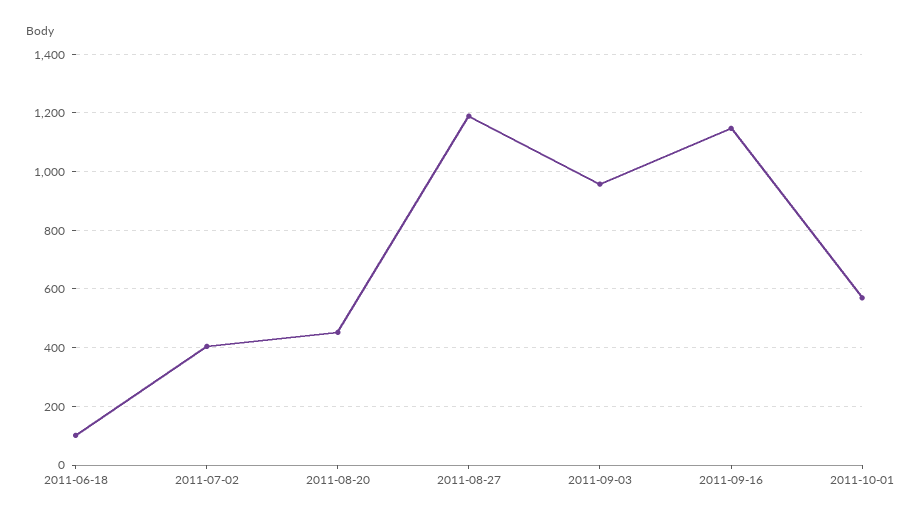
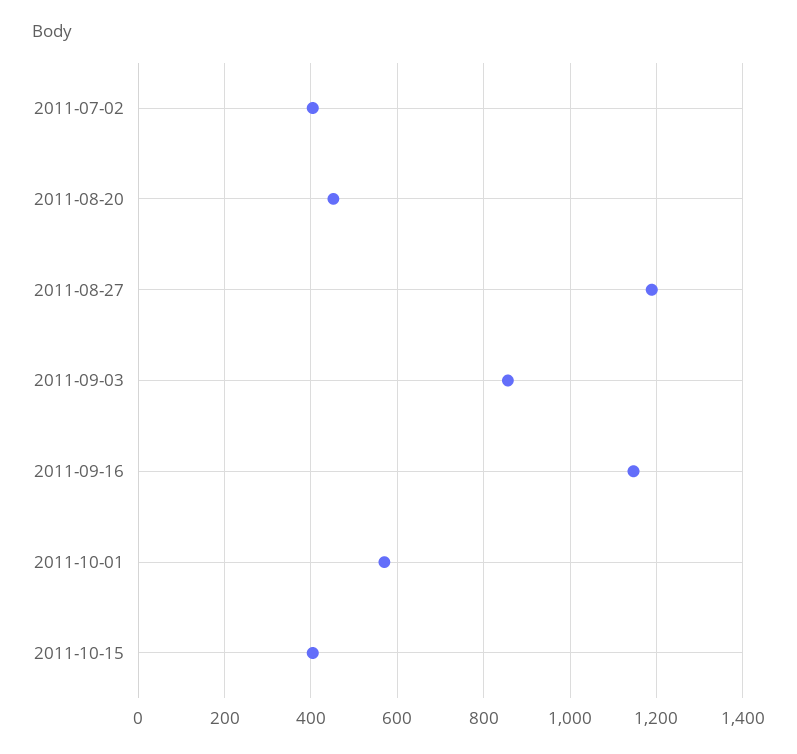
2011-06-18: 100 -> none
2011-09-03: 950 -> 860
2011-10-15: none -> 400

